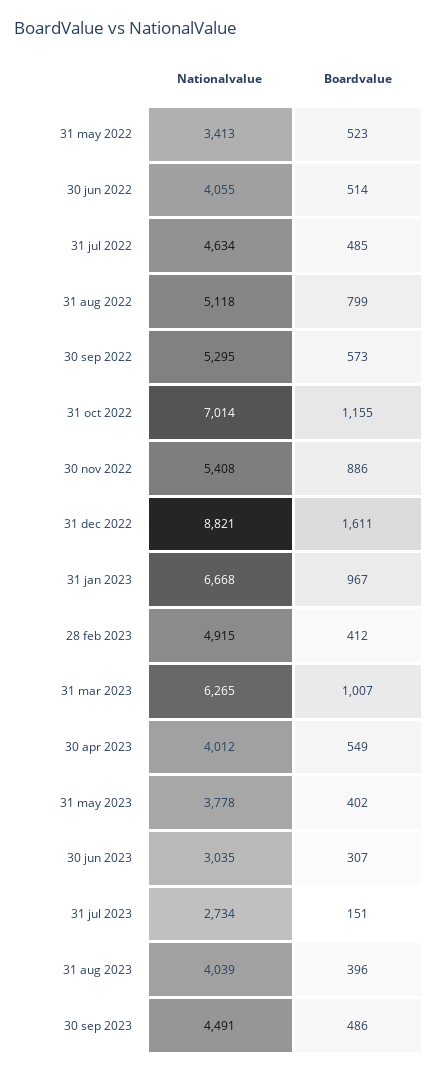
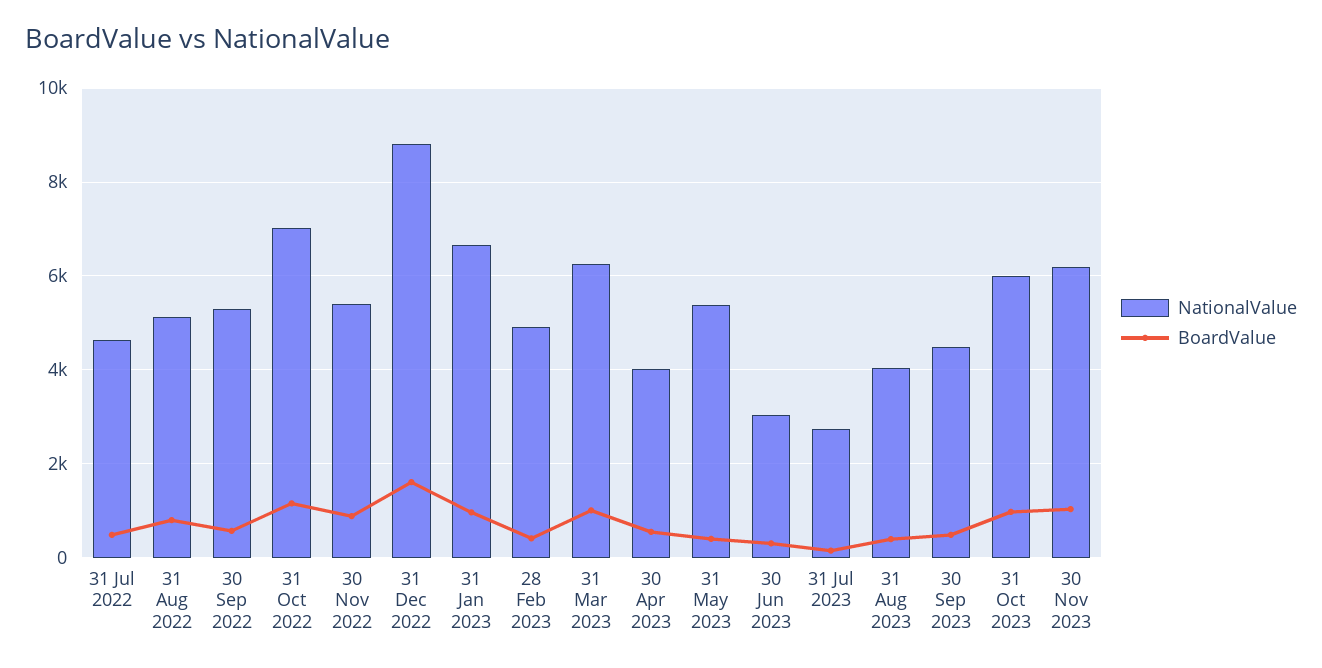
Nationalvalue, 31 may 2022: 3413 -> none
Boardvalue, 31 may 2022: 523 -> none
Nationalvalue, 30 jun 2022: 4055 -> none
Boardvalue, 30 jun 2022: 514 -> none
Nationalvalue, 31 may 2023: 3778 -> 5400
Nationalvalue, 31 Oct 2023: none -> 6000
Boardvalue, 31 Oct 2023: none -> 1000
Nationalvalue, 30 Nov 2023: none -> 6200
Boardvalue, 30 Nov 2023: none -> 1000

